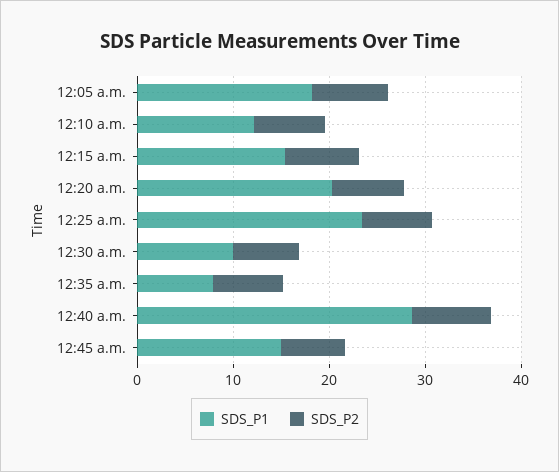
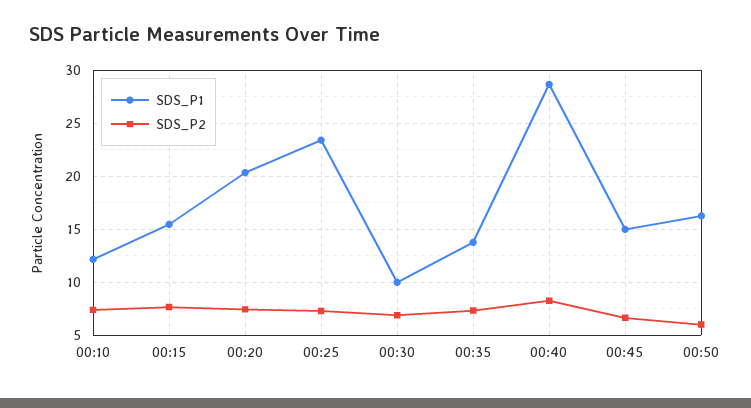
SDS_P1, 12:05 a.m.: 18 -> none
SDS_P2, 12:05 a.m.: 8 -> none
SDS_P1, 12:35 a.m.: 8 -> 14
SDS_P1, 00:50: none -> 16
SDS_P2, 00:50: none -> 6

